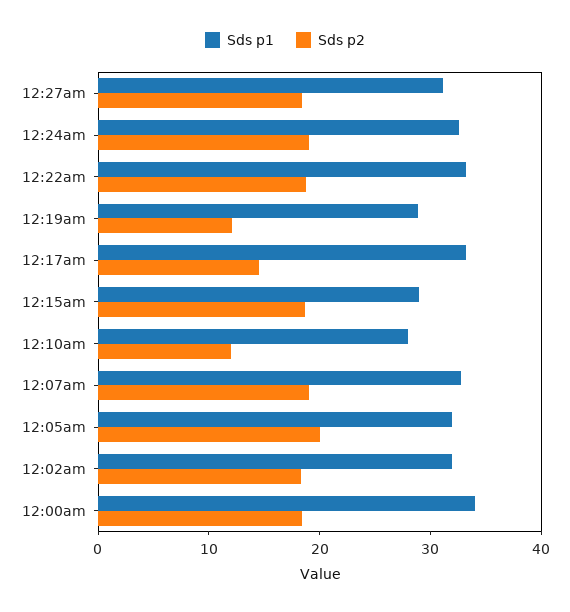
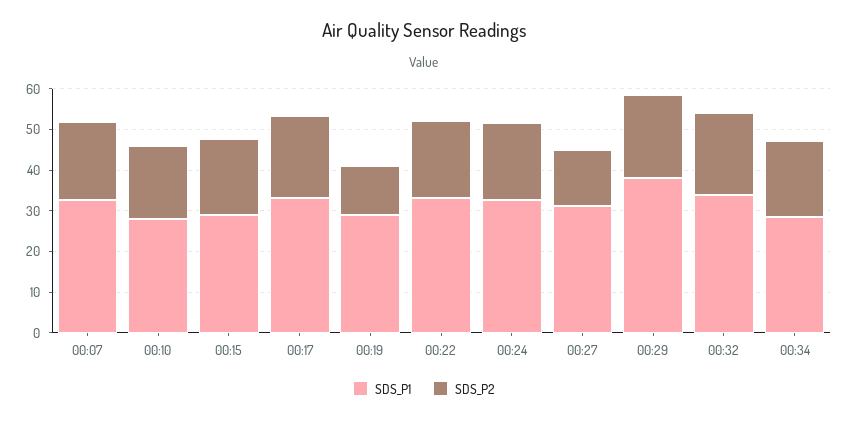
Sds p2, 12:27am: 18 -> 14
Sds p2, 12:17am: 14 -> 20
Sds p2, 12:10am: 12 -> 18
Sds p1, 12:05am: 32 -> none
Sds p2, 12:05am: 20 -> none
Sds p1, 12:02am: 32 -> none
Sds p2, 12:02am: 18 -> none
Sds p1, 12:00am: 34 -> none
Sds p2, 12:00am: 18 -> none
Sds p1, 00:29: none -> 38
Sds p2, 00:29: none -> 20
Sds p1, 00:32: none -> 34
Sds p2, 00:32: none -> 20
Sds p1, 00:34: none -> 28
Sds p2, 00:34: none -> 18

